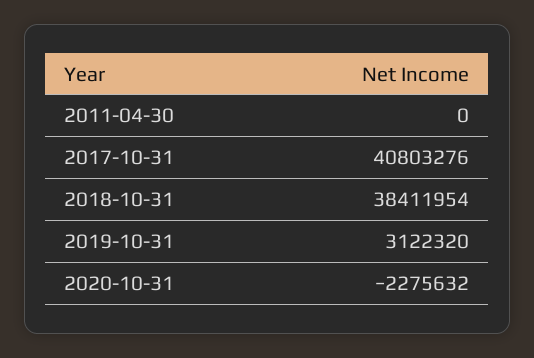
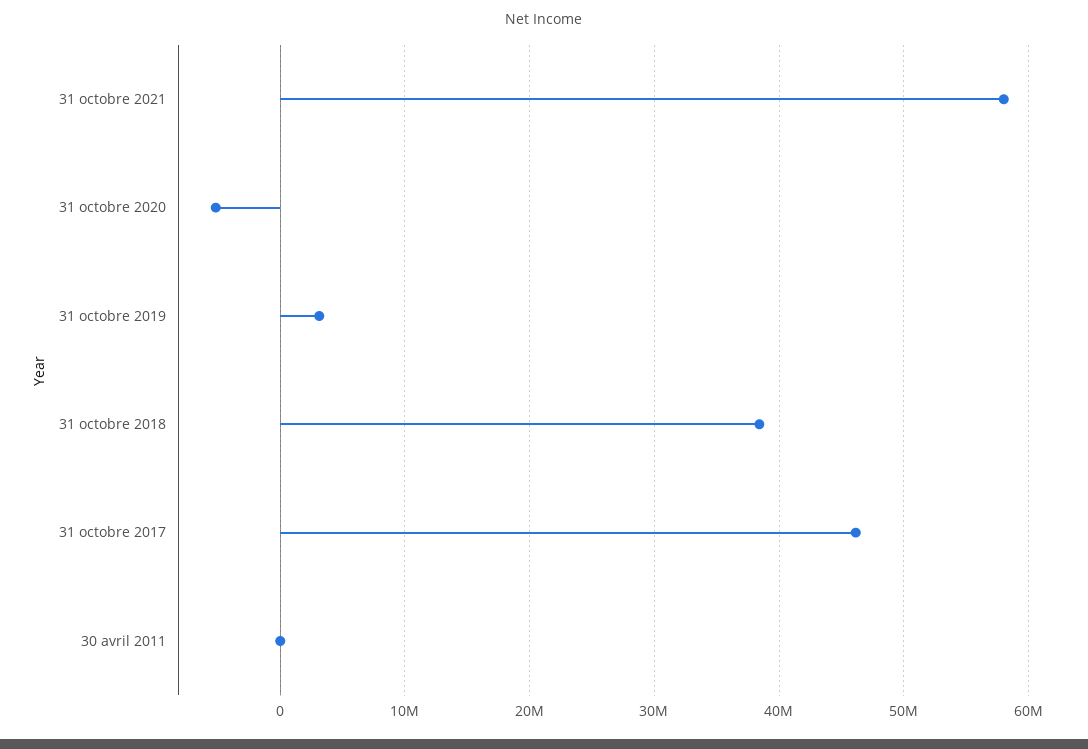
2017-10-31: 40803276 -> 46000000
2020-10-31: -2275632 -> -5000000
31 octobre 2021: none -> 58000000

